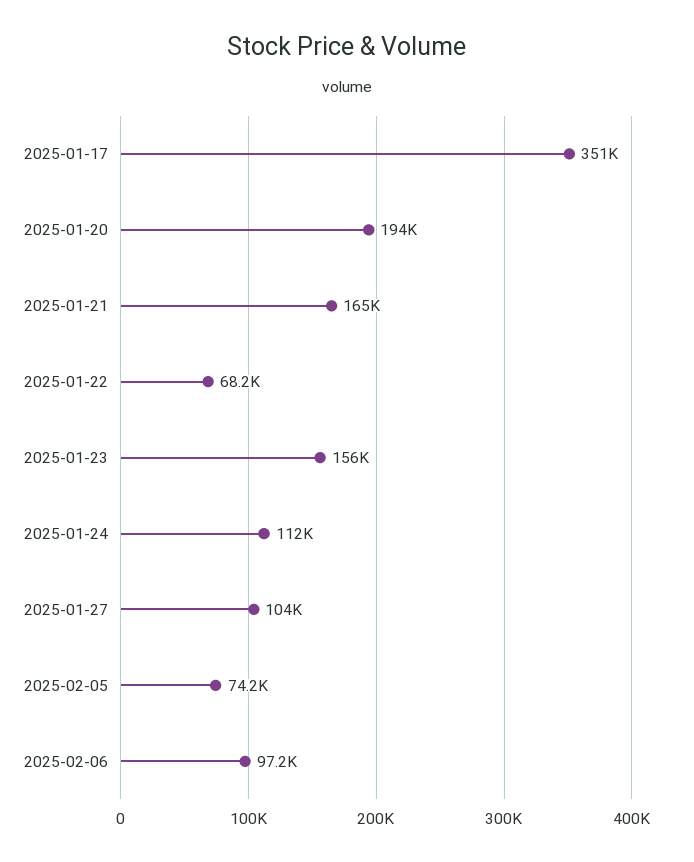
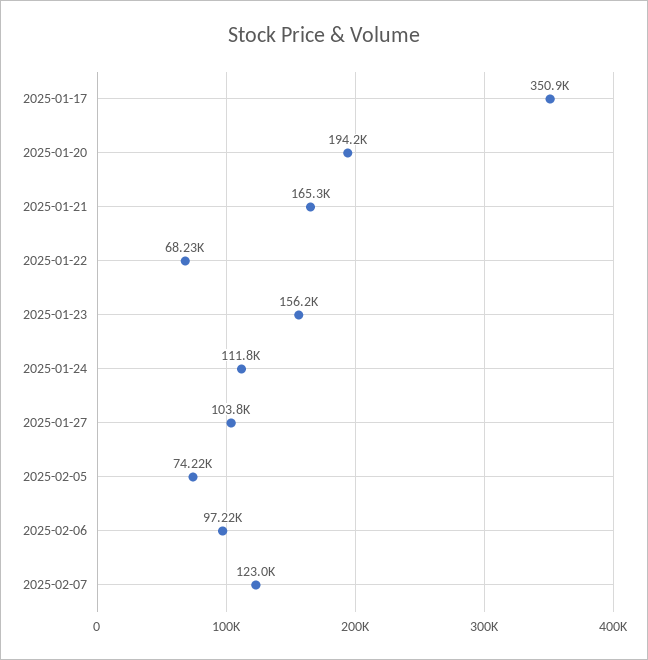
2025-02-07: none -> 123000

